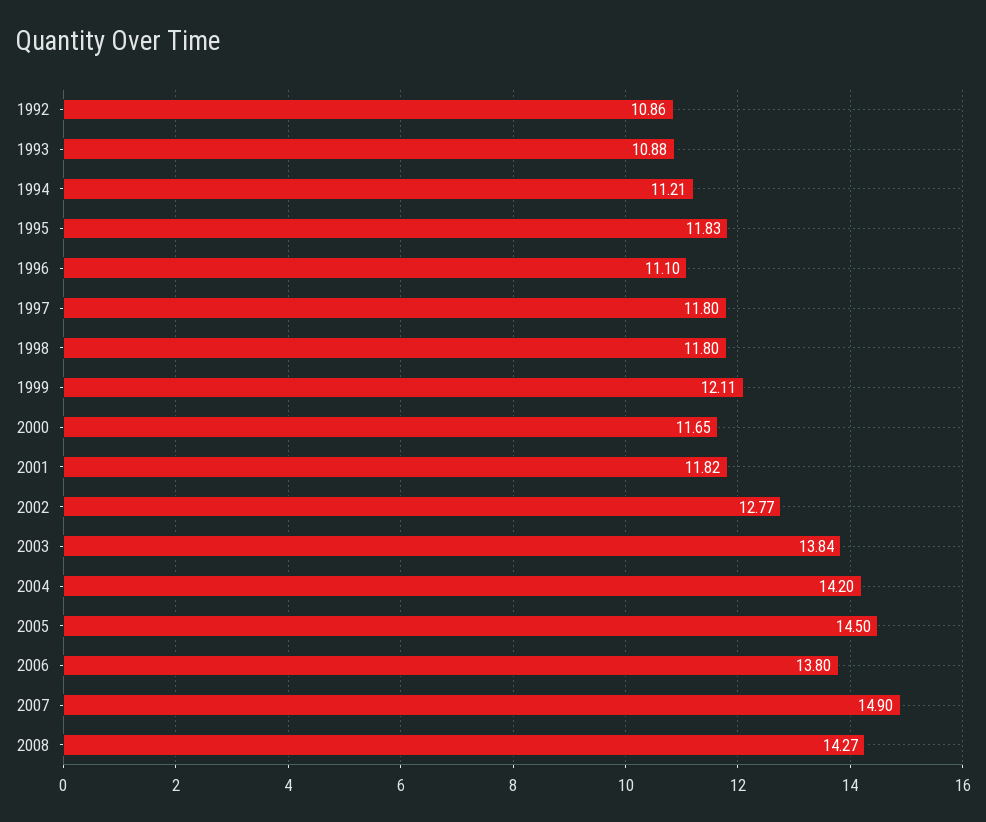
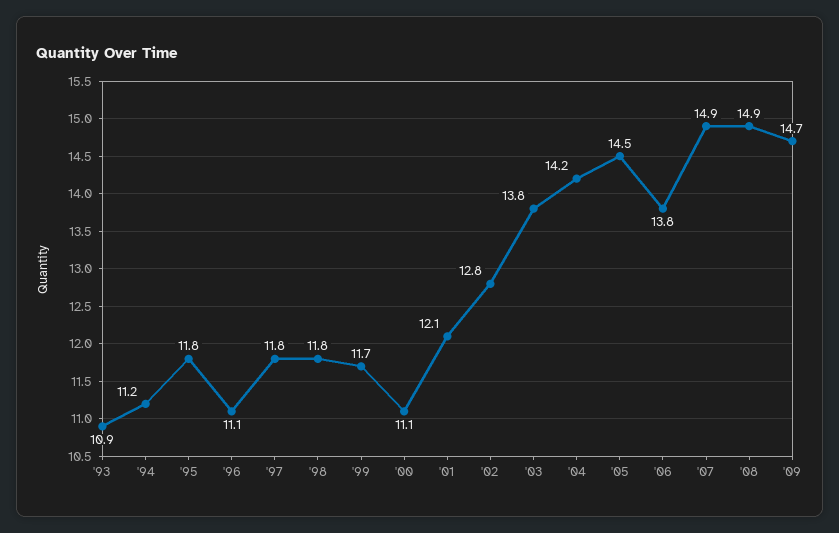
1992: 10.86 -> none
1999: 12.11 -> 11.7
2000: 11.65 -> 11.1
2001: 11.82 -> 12.1
2008: 14.27 -> 14.9
'09: none -> 14.7

